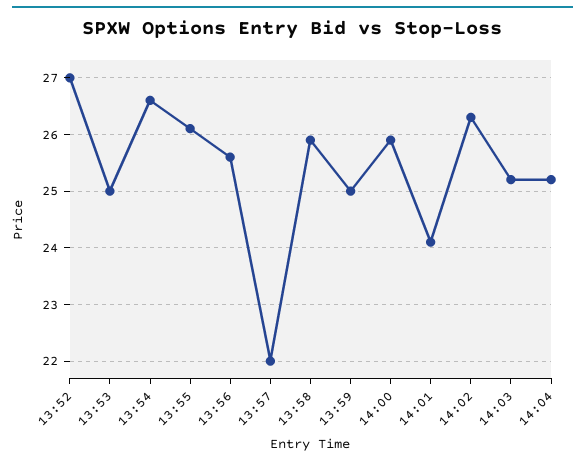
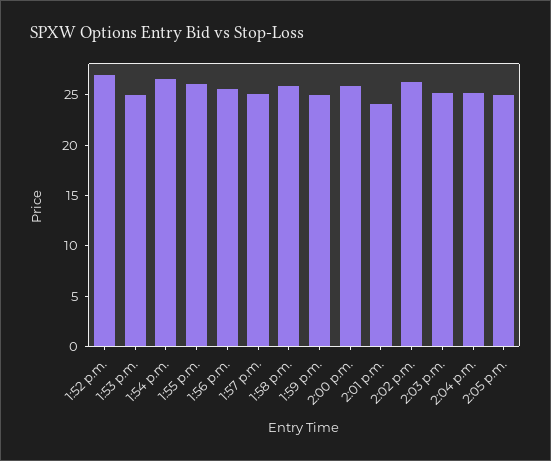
13:57: 22 -> 25
2:05 p.m.: none -> 25

